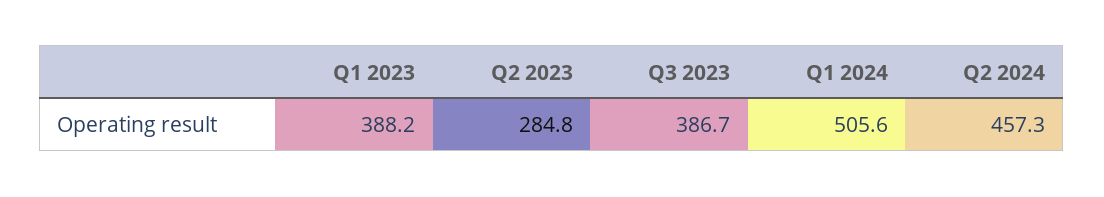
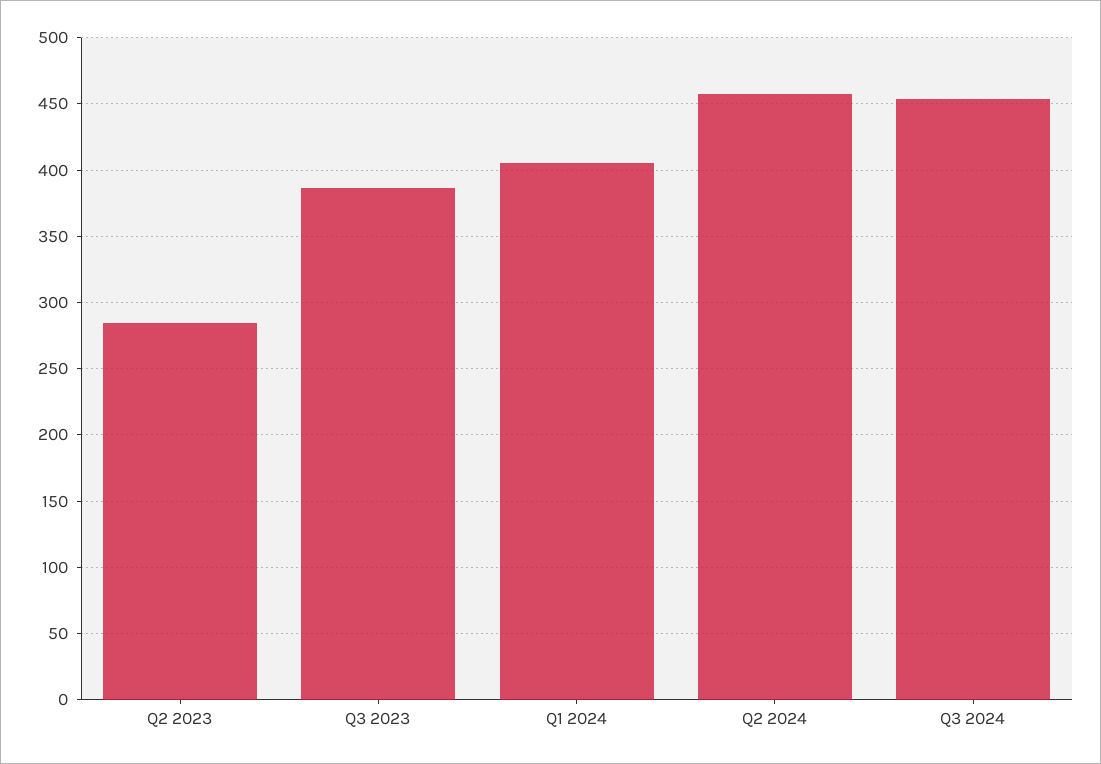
Q1 2023: 388.2 -> none
Q1 2024: 505.6 -> 405
Q3 2024: none -> 455

